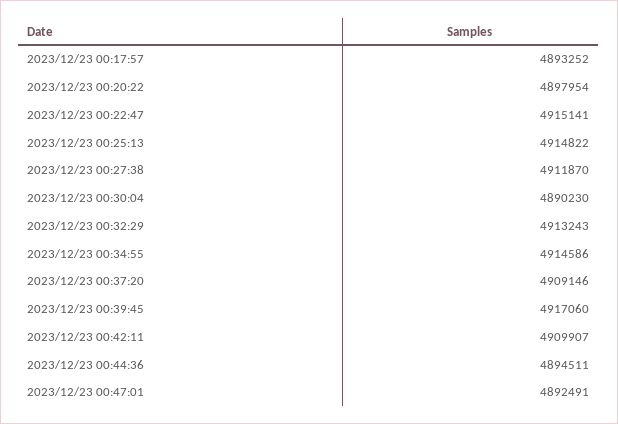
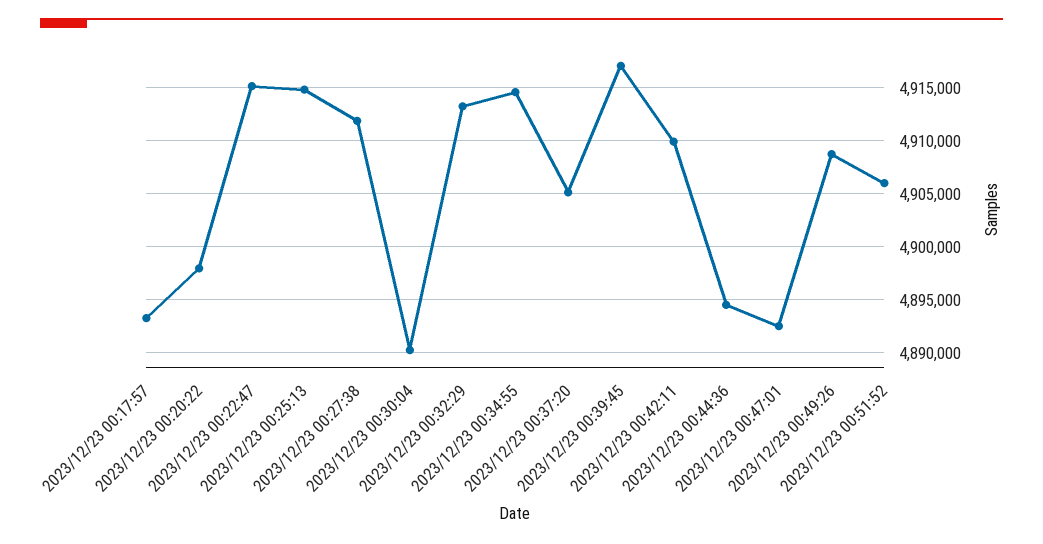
2023/12/23 00:37:20: 4909146 -> 4905000
2023/12/23 00:49:26: none -> 4909000
2023/12/23 00:51:52: none -> 4906000

